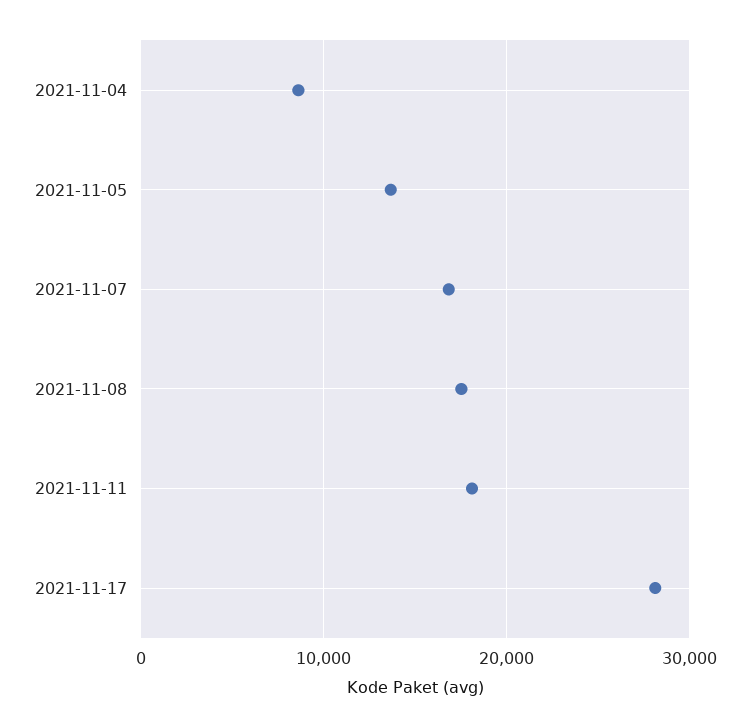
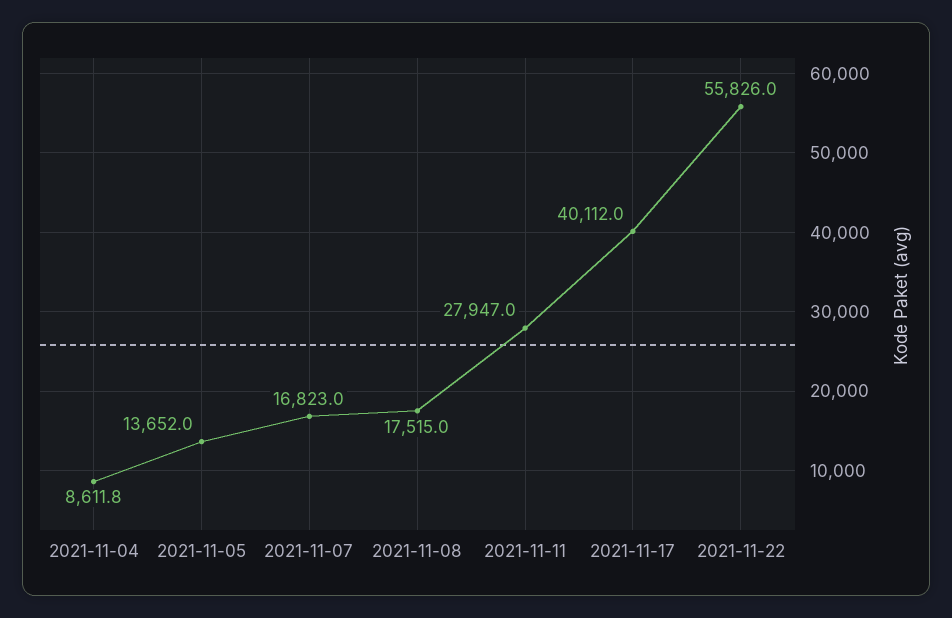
2021-11-11: 18000 -> 27947
2021-11-17: 28000 -> 40112
2021-11-22: none -> 55826

